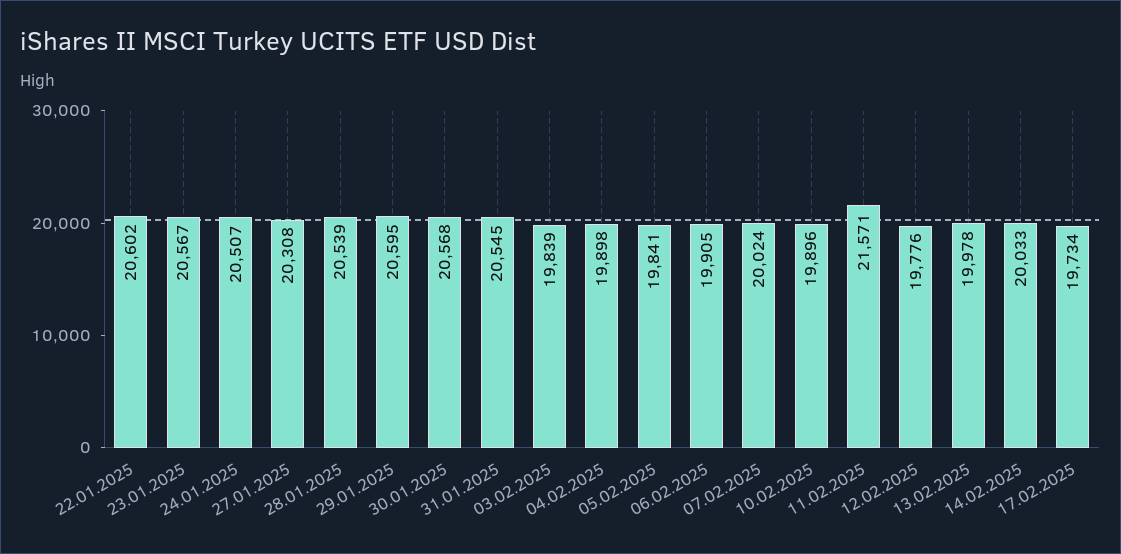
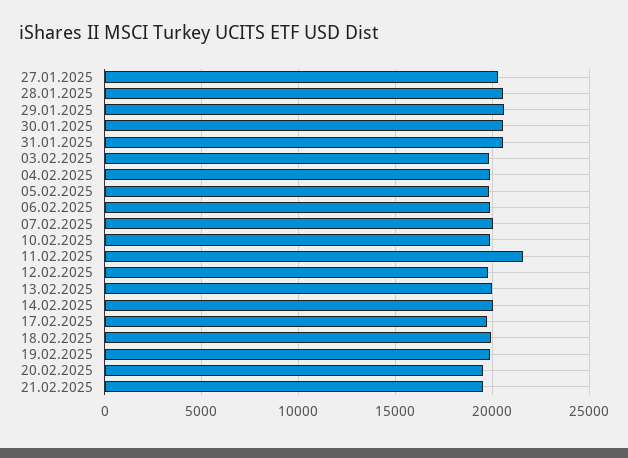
22.01.2025: 20602 -> none
23.01.2025: 20567 -> none
24.01.2025: 20507 -> none
18.02.2025: none -> 20000
19.02.2025: none -> 20000
20.02.2025: none -> 19500
21.02.2025: none -> 19500

